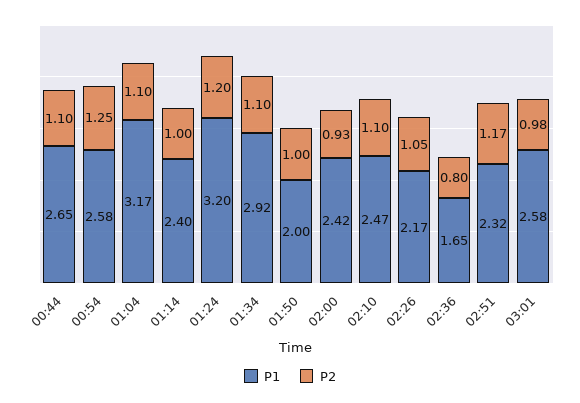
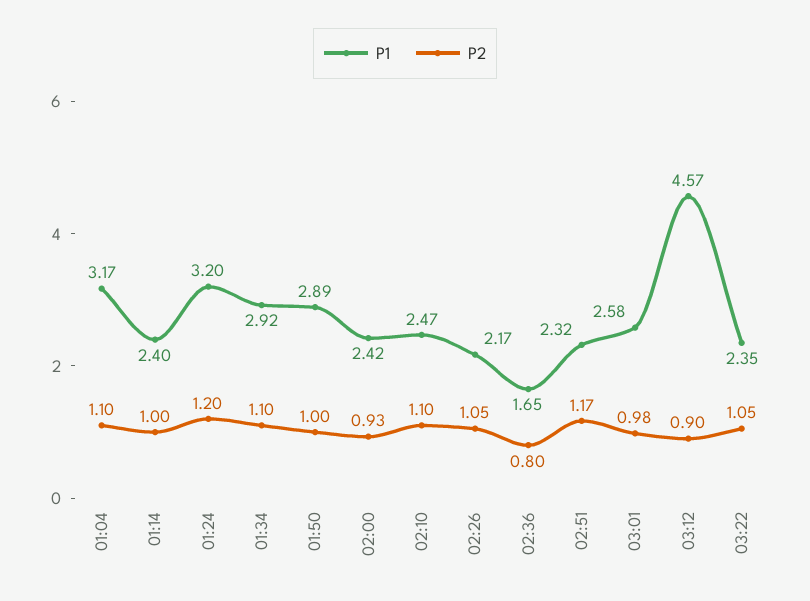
P1, 00:44: 2.65 -> none
P2, 00:44: 1.1 -> none
P1, 00:54: 2.58 -> none
P2, 00:54: 1.25 -> none
P1, 01:50: 2 -> 2.89
P1, 03:12: none -> 4.57
P2, 03:12: none -> 0.9
P1, 03:22: none -> 2.35
P2, 03:22: none -> 1.05

